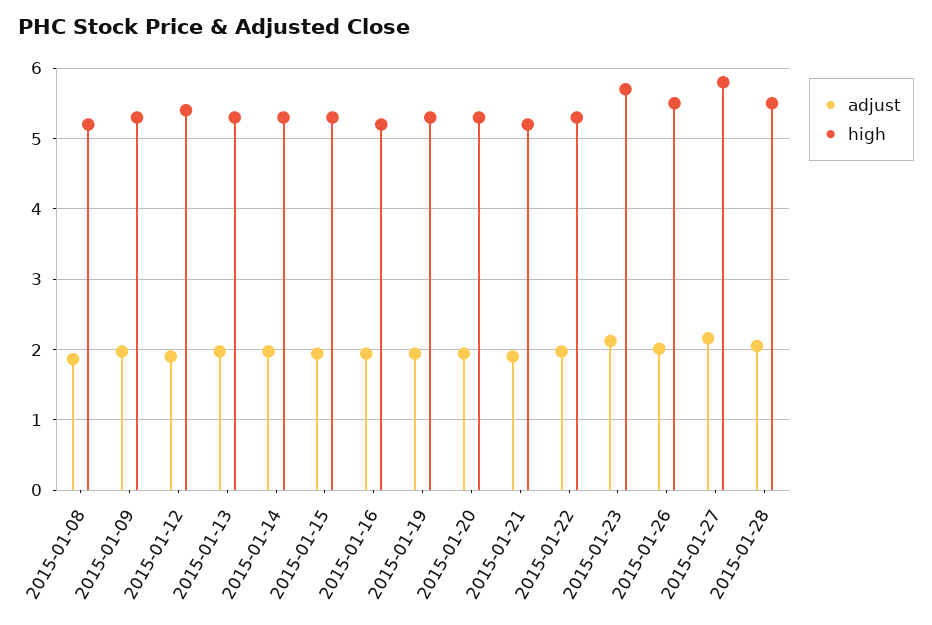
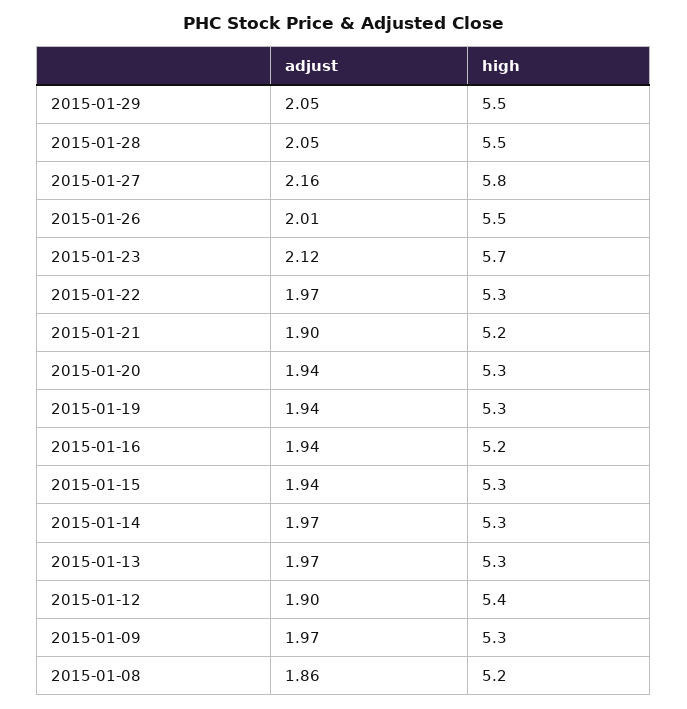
adjust, 2015-01-29: none -> 2.05
high, 2015-01-29: none -> 5.5

